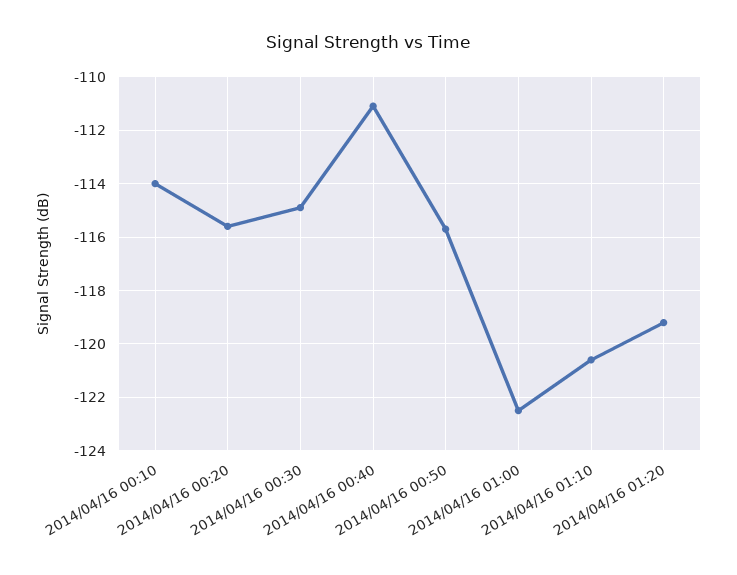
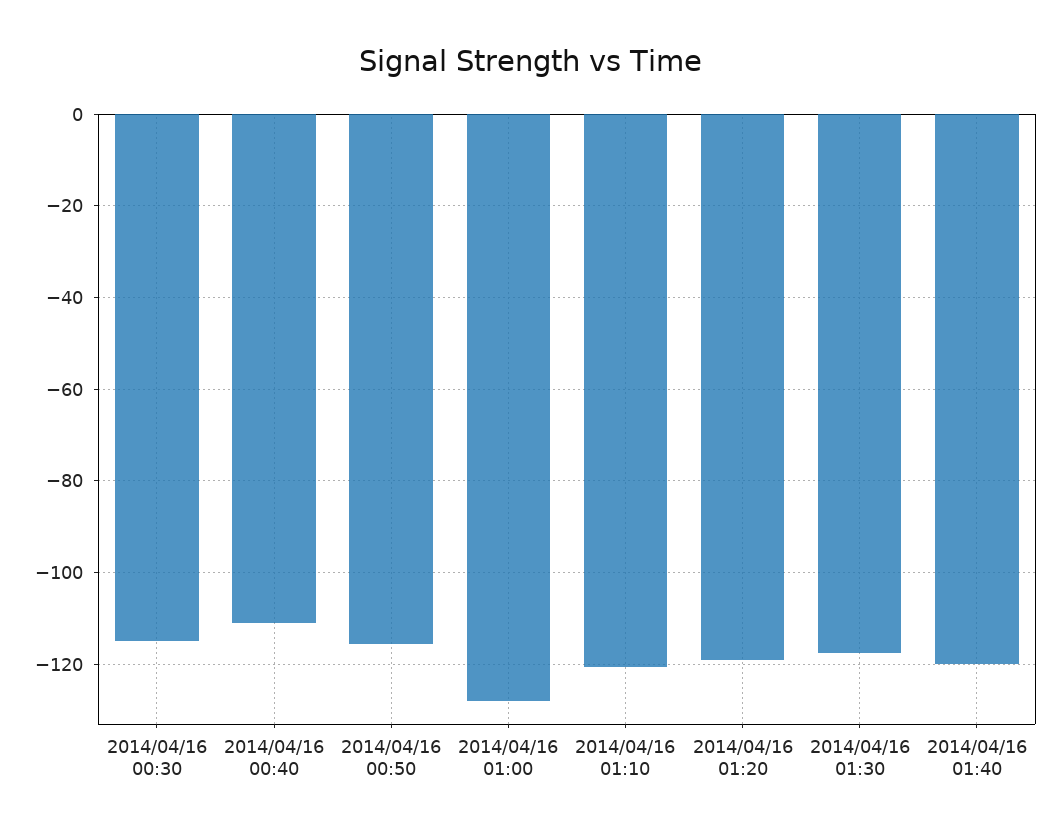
2014/04/16 00:10: -114 -> none
2014/04/16 00:20: -115.5 -> none
2014/04/16 01:00: -122.5 -> -128
2014/04/16 01:30: none -> -118
2014/04/16 01:40: none -> -120

